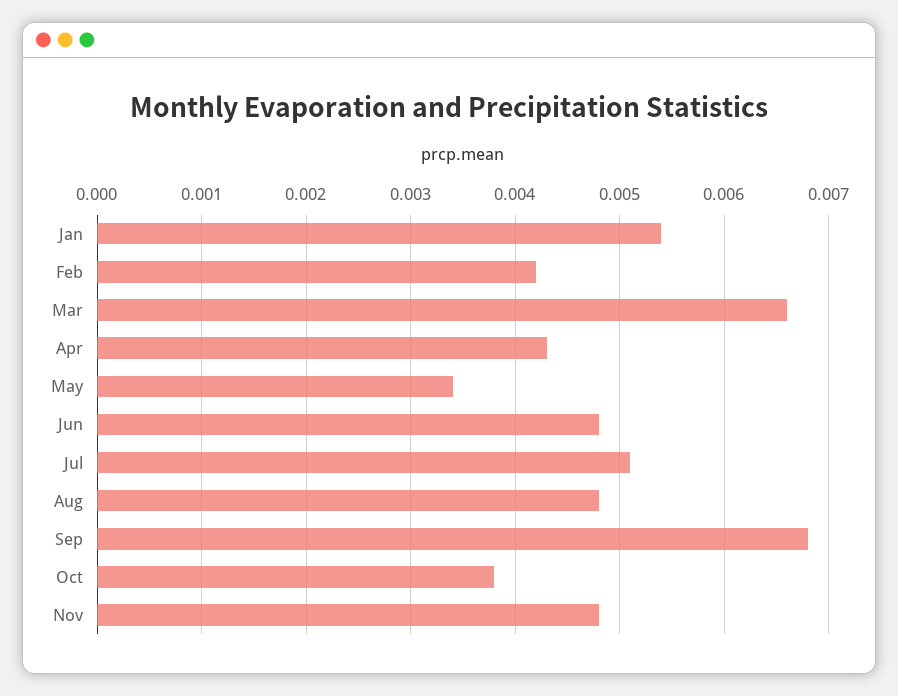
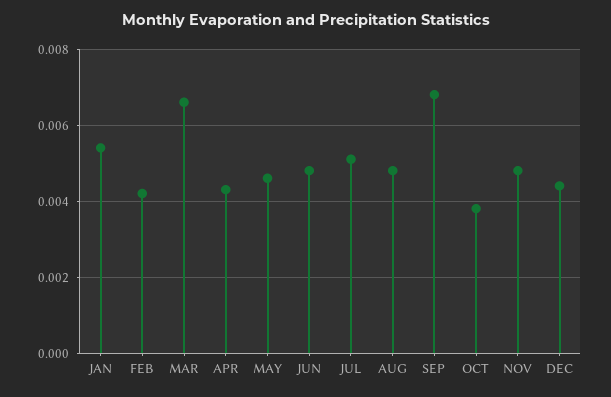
May: 0.0034 -> 0.0045
DEC: none -> 0.0045

